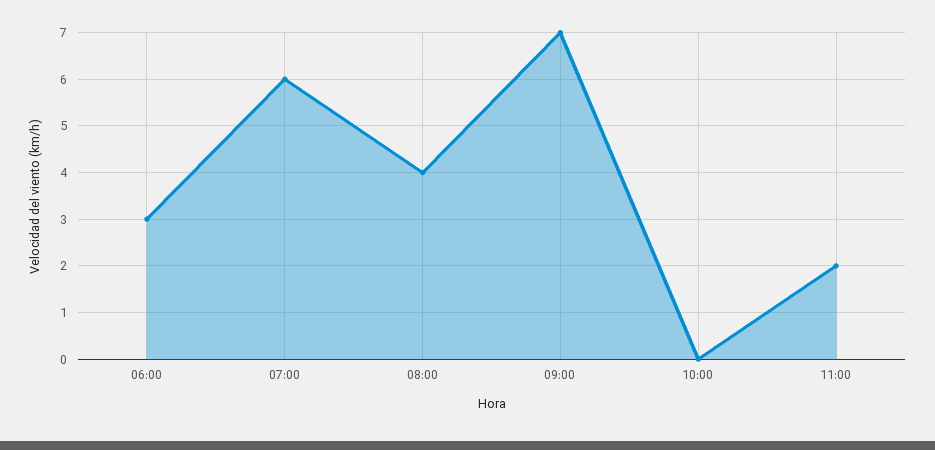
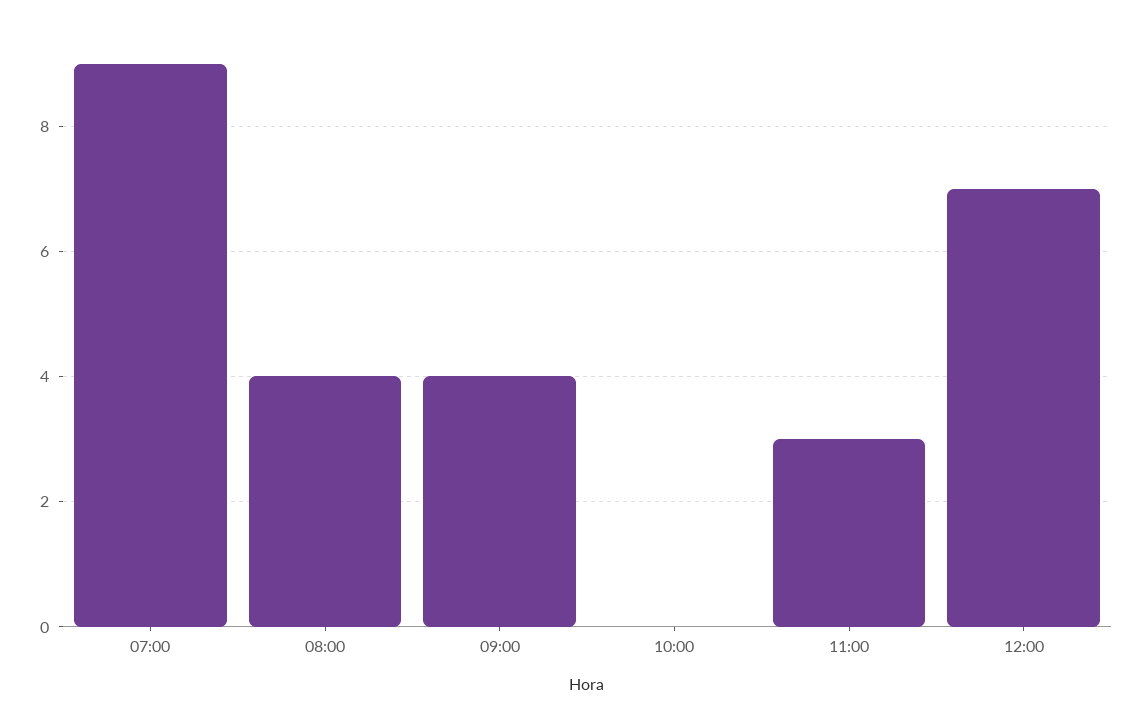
06:00: 3 -> none
07:00: 6 -> 9
09:00: 7 -> 4
11:00: 2 -> 3
12:00: none -> 7

